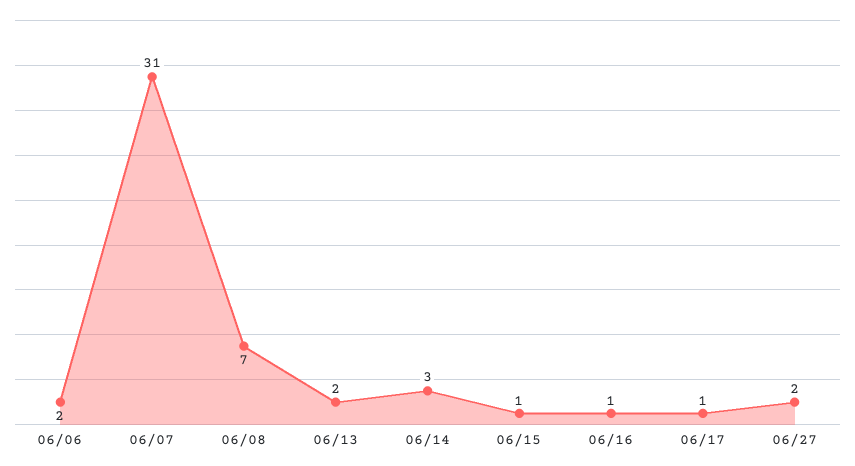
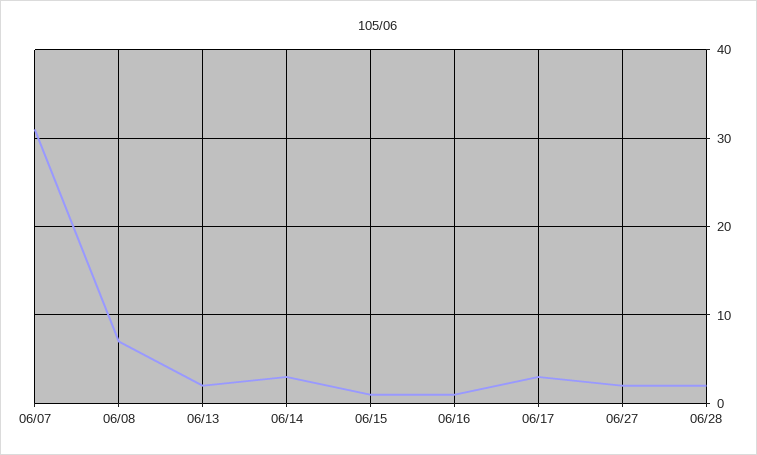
06/06: 2 -> none
06/17: 1 -> 3
06/28: none -> 2

